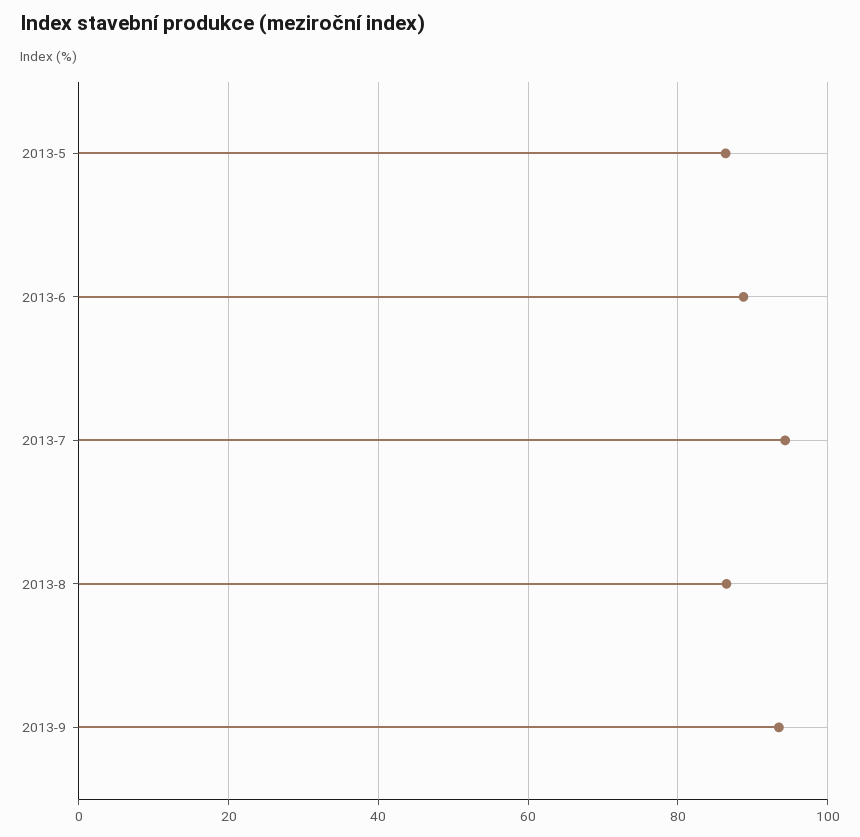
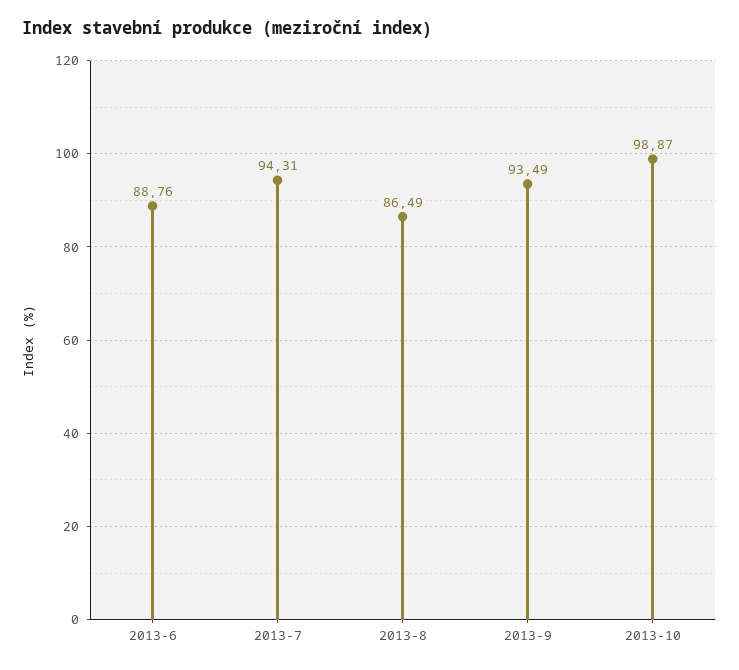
2013-5: 86 -> none
2013-10: none -> 98.87

